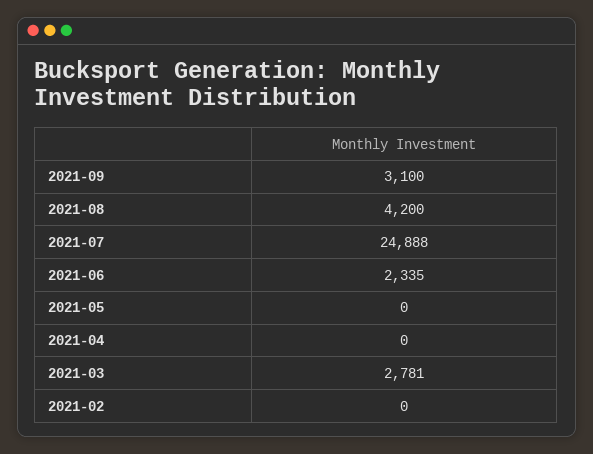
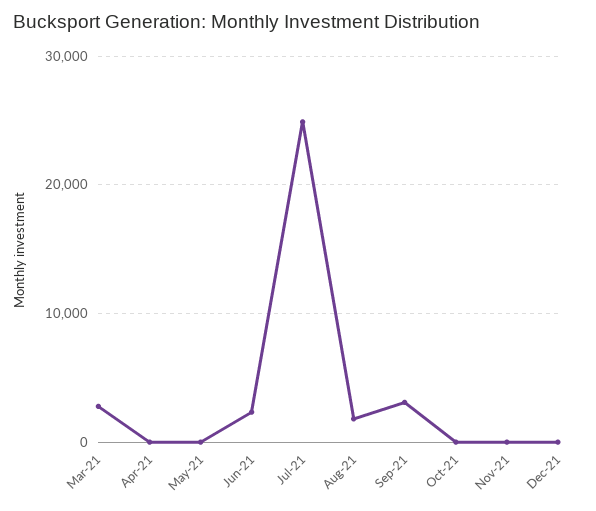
2021-08: 4200 -> 2000
2021-02: 0 -> none
Oct-21: none -> 0
Nov-21: none -> 0
Dec-21: none -> 0

